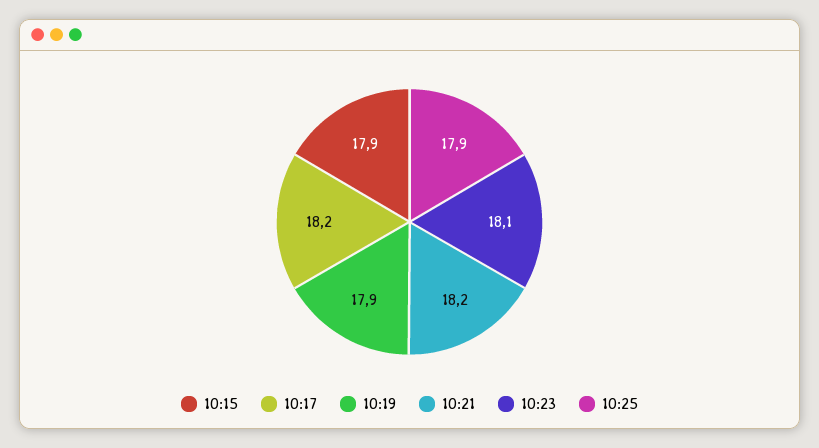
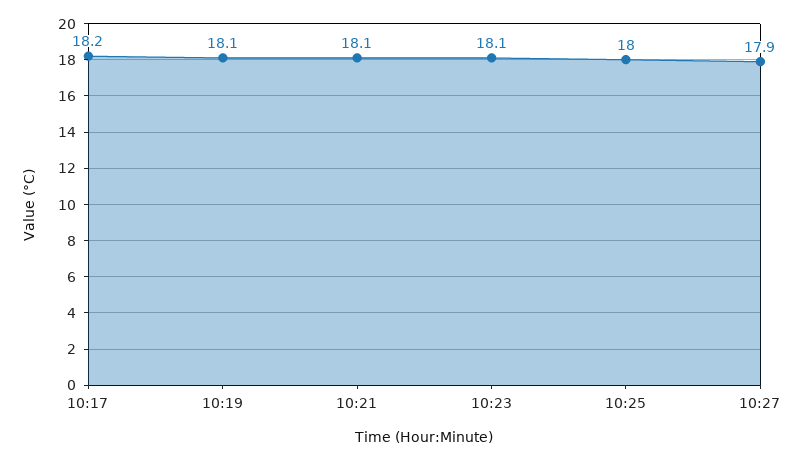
10:15: 17.9 -> none
10:19: 17.9 -> 18.1
10:21: 18.2 -> 18.1
10:25: 17.9 -> 18
10:27: none -> 17.9

